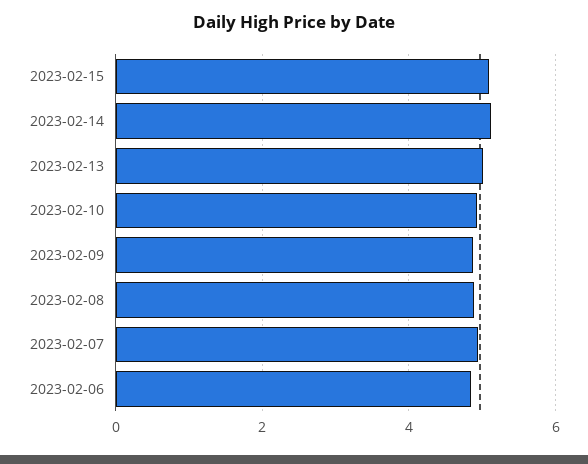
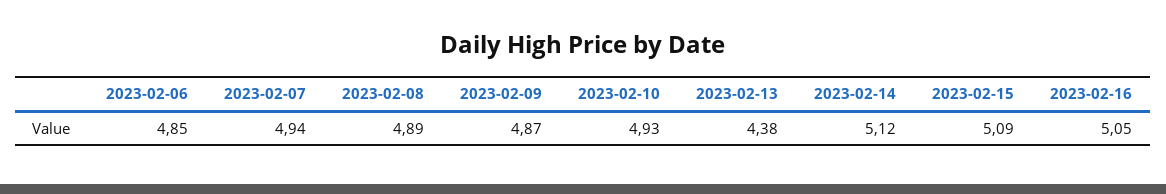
2023-02-13: 5 -> 4.38
2023-02-16: none -> 5.05

